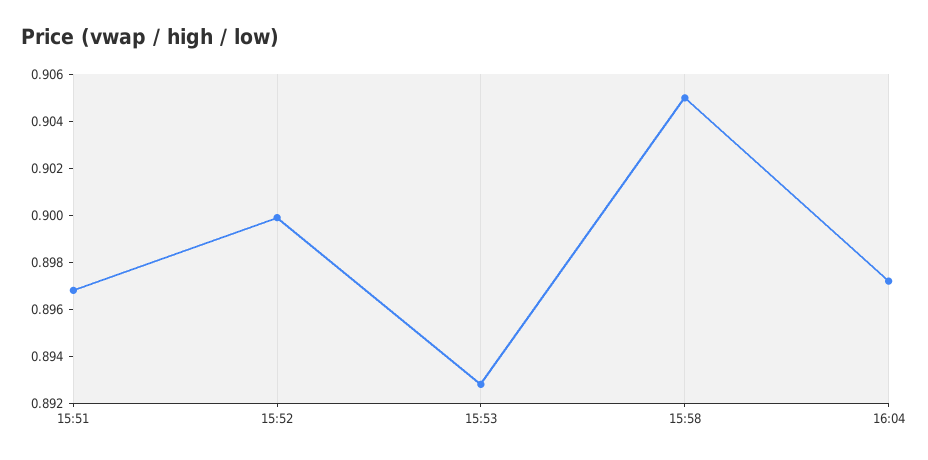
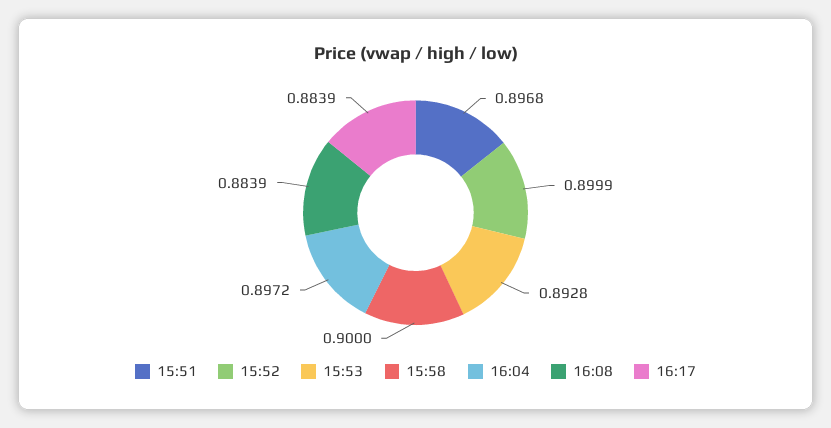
15:58: 0.905 -> 0.9
16:08: none -> 0.8839
16:17: none -> 0.8839

